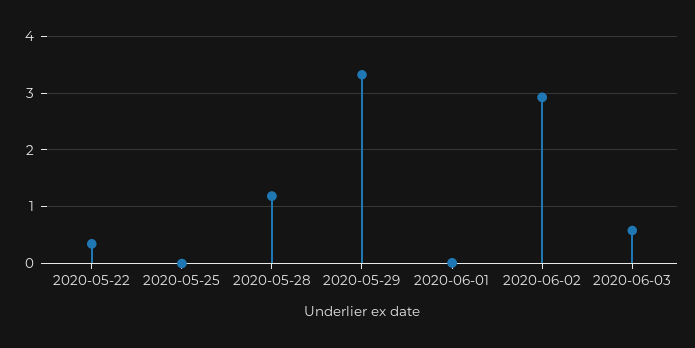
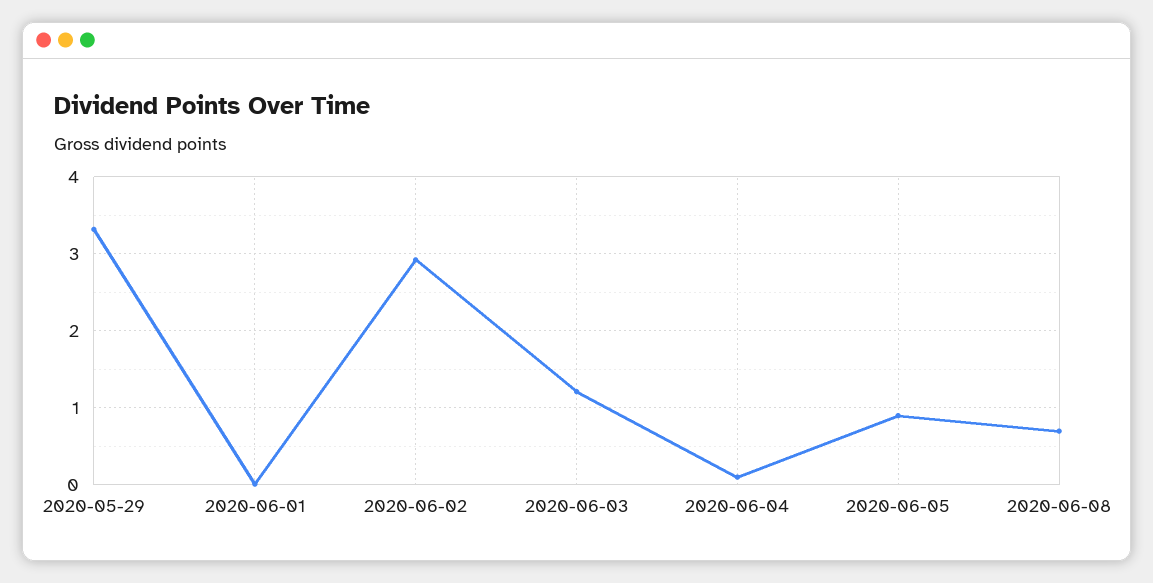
2020-05-22: 0.4 -> none
2020-05-25: 0 -> none
2020-05-28: 1.2 -> none
2020-06-03: 0.6 -> 1.2
2020-06-04: none -> 0.1
2020-06-05: none -> 0.9
2020-06-08: none -> 0.7

